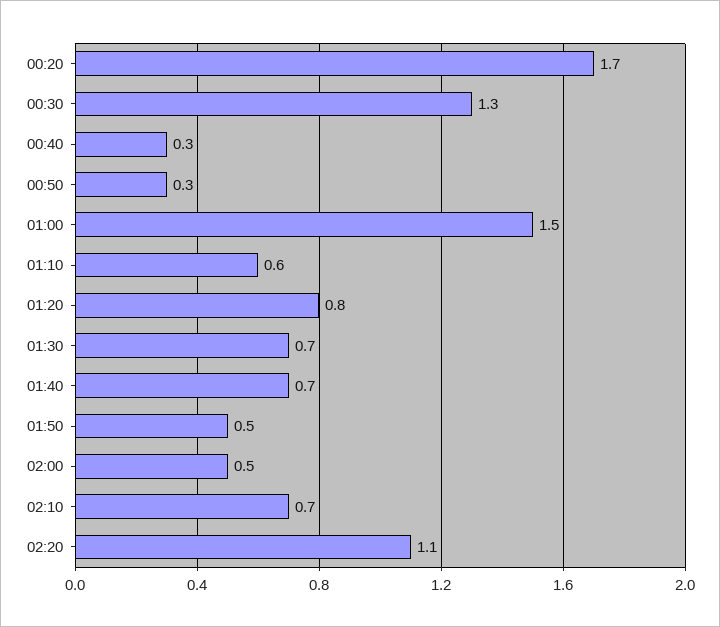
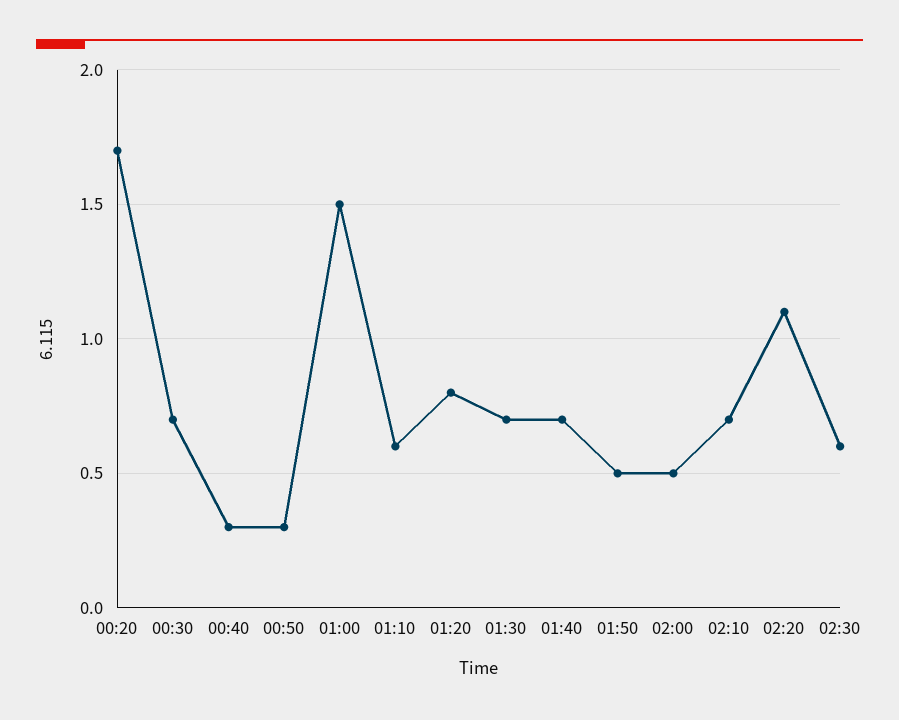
00:30: 1.3 -> 0.7
02:30: none -> 0.6

